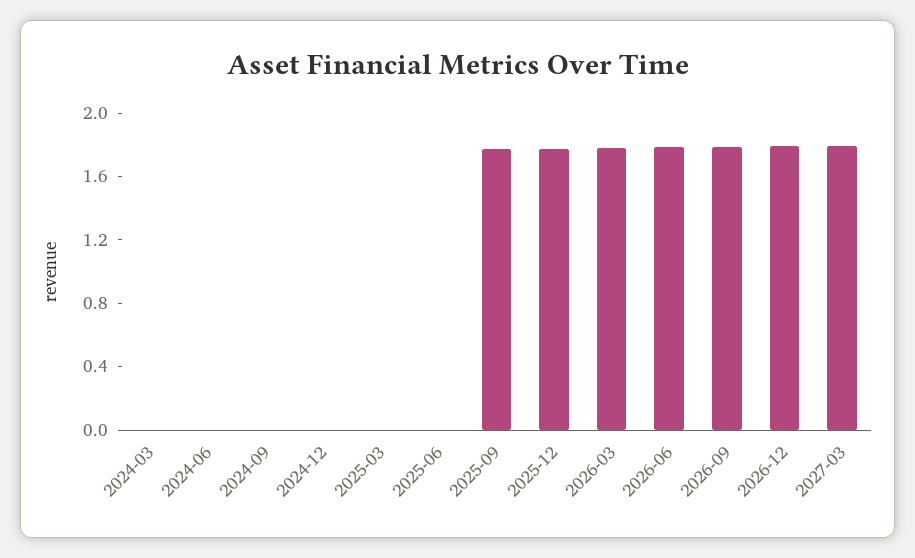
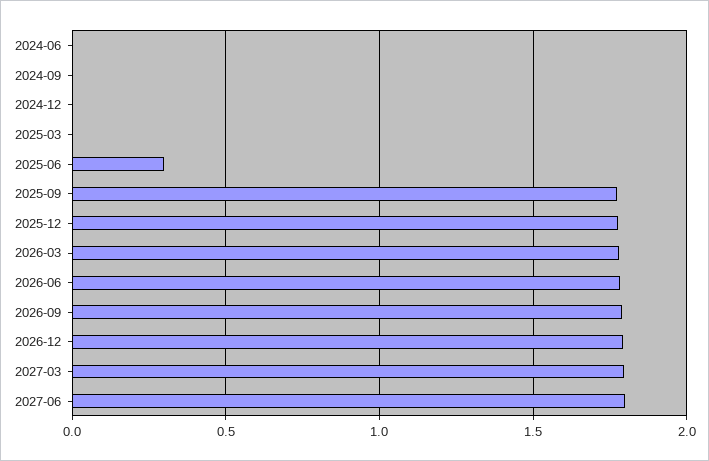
2024-03: 0 -> none
2025-06: 0 -> 0.3
2027-06: none -> 1.8

